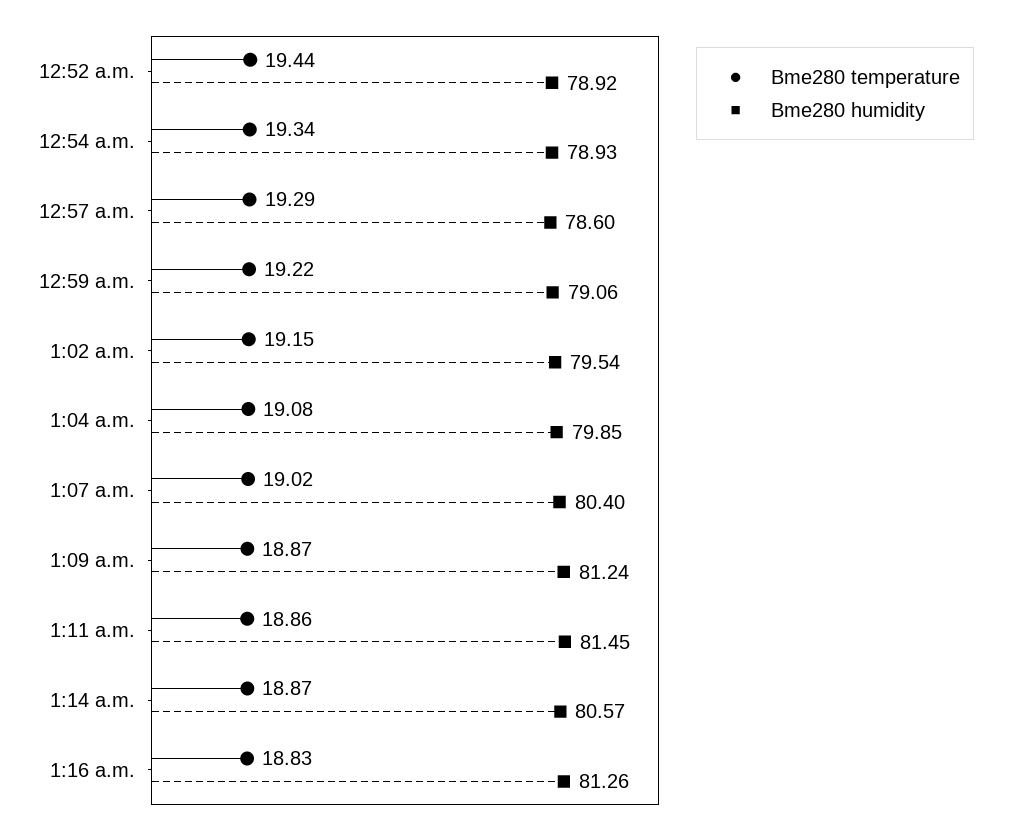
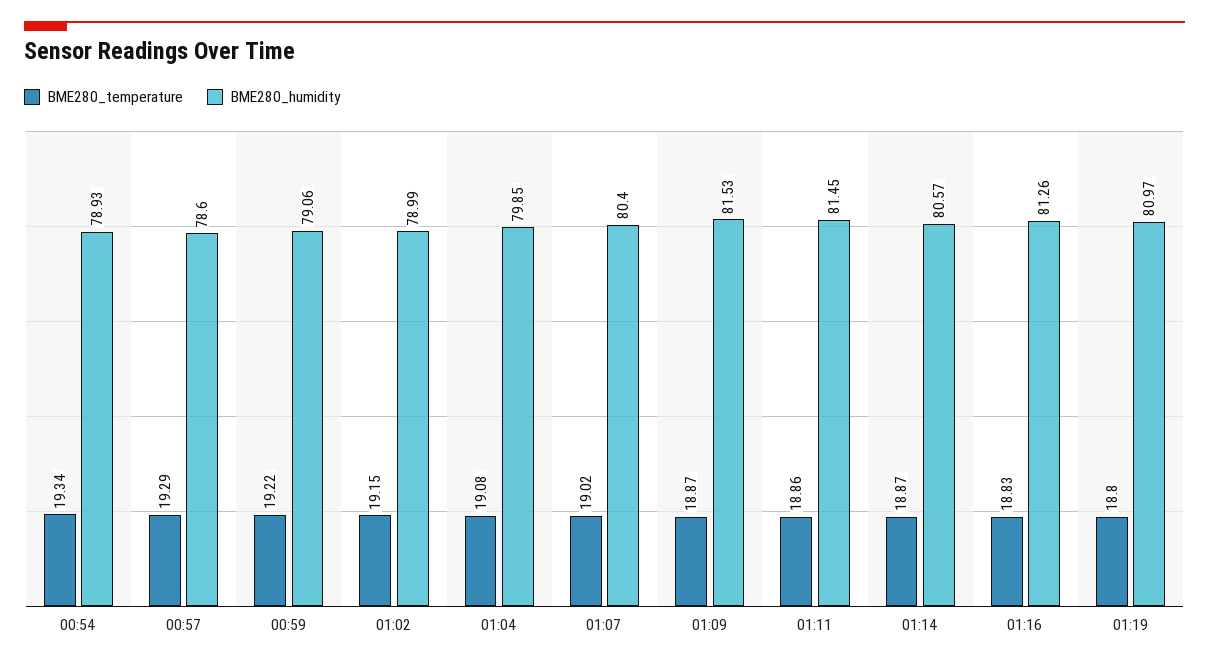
Bme280 temperature, 12:52 a.m.: 19.44 -> none
Bme280 humidity, 12:52 a.m.: 78.92 -> none
Bme280 humidity, 1:02 a.m.: 79.54 -> 78.99
Bme280 humidity, 1:09 a.m.: 81.24 -> 81.53
Bme280 temperature, 01:19: none -> 18.8
Bme280 humidity, 01:19: none -> 80.97

